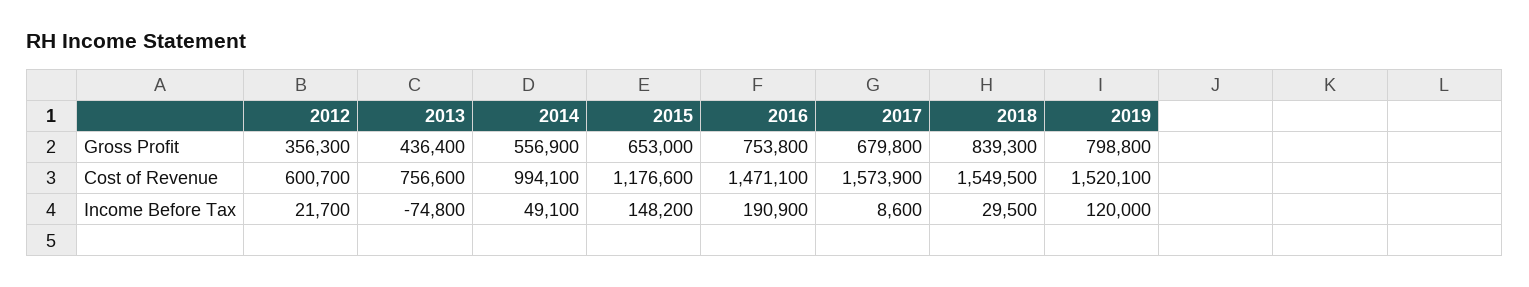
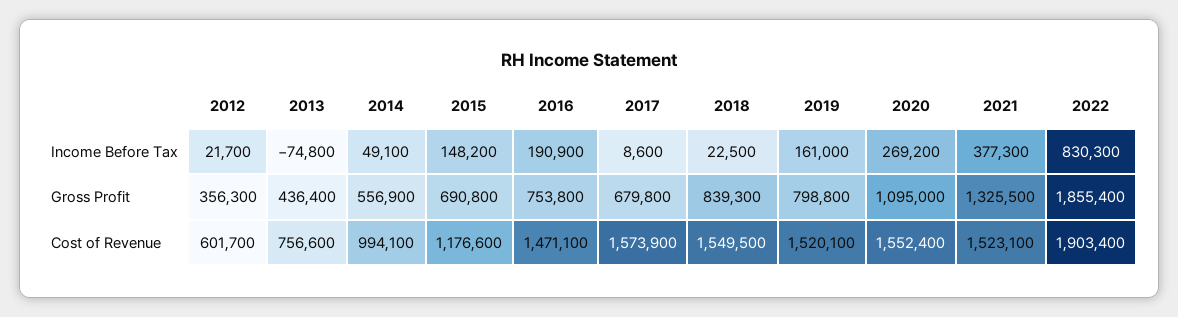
2015, Gross Profit: 653000 -> 690800
2012, Cost of Revenue: 600700 -> 601700
2018, Income Before Tax: 29500 -> 22500
2019, Income Before Tax: 120000 -> 161000
2020, Income Before Tax: none -> 269200
2021, Income Before Tax: none -> 377300
2022, Income Before Tax: none -> 830300
2020, Gross Profit: none -> 1095000
2021, Gross Profit: none -> 1325500
2022, Gross Profit: none -> 1855400
2020, Cost of Revenue: none -> 1552400
2021, Cost of Revenue: none -> 1523100
2022, Cost of Revenue: none -> 1903400

